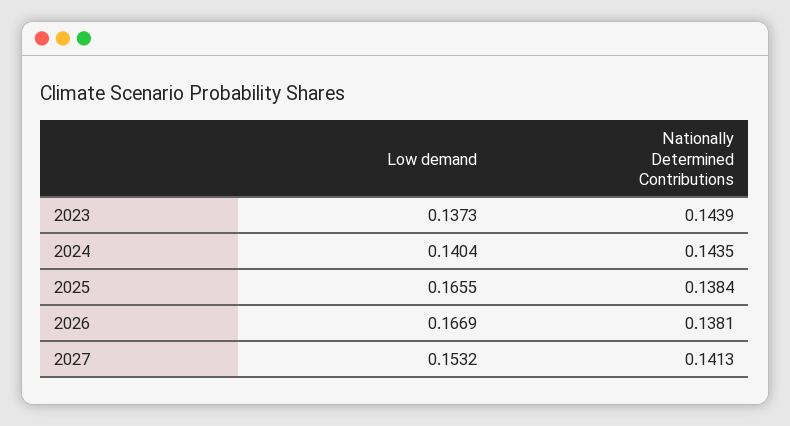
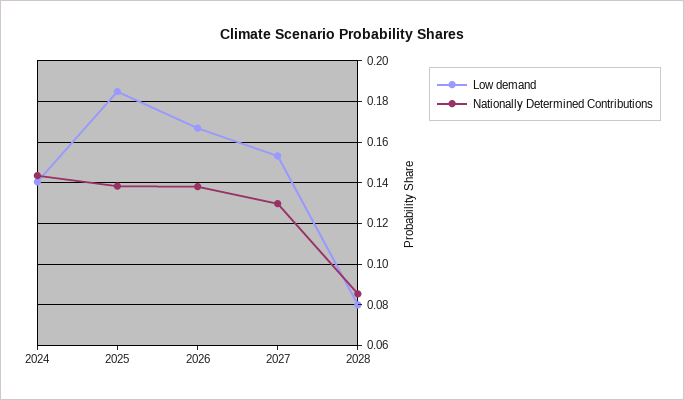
Low demand, 2023: 0.1373 -> none
Nationally Determined Contributions, 2023: 0.1439 -> none
Low demand, 2025: 0.1655 -> 0.185
Nationally Determined Contributions, 2027: 0.1413 -> 0.13
Low demand, 2028: none -> 0.08
Nationally Determined Contributions, 2028: none -> 0.085

